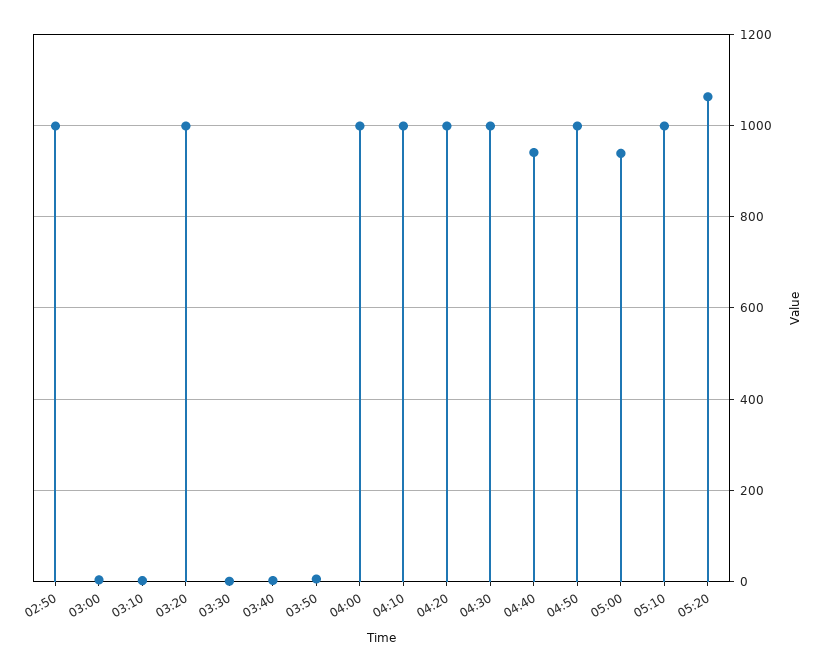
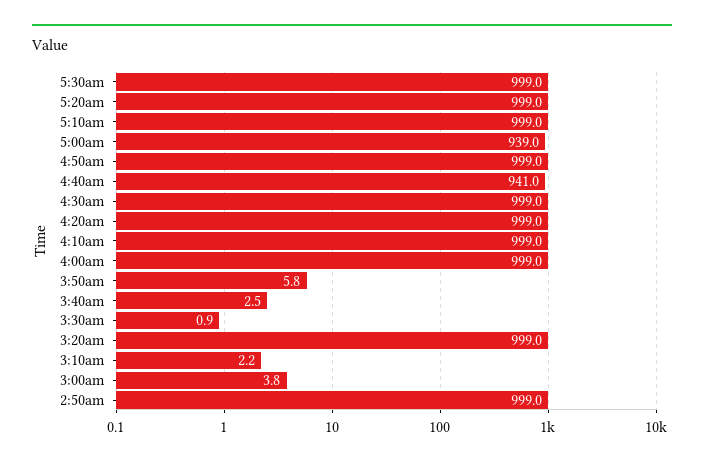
05:20: 1060 -> 999
5:30am: none -> 999

